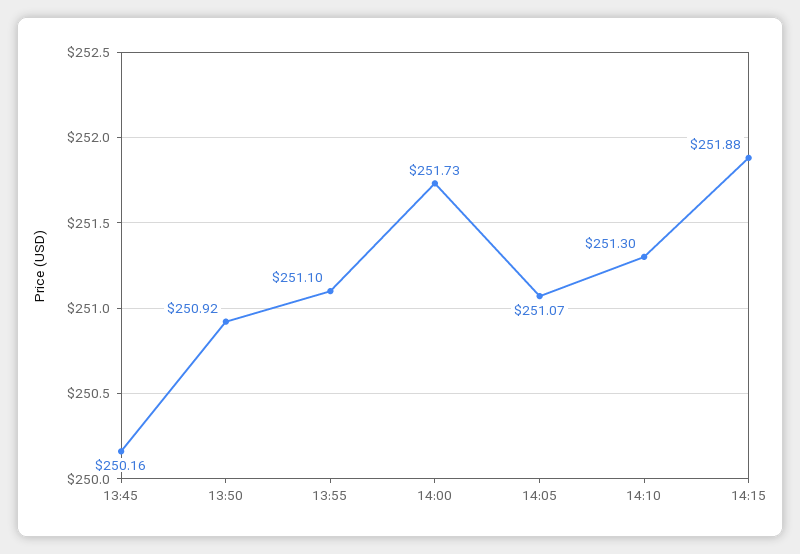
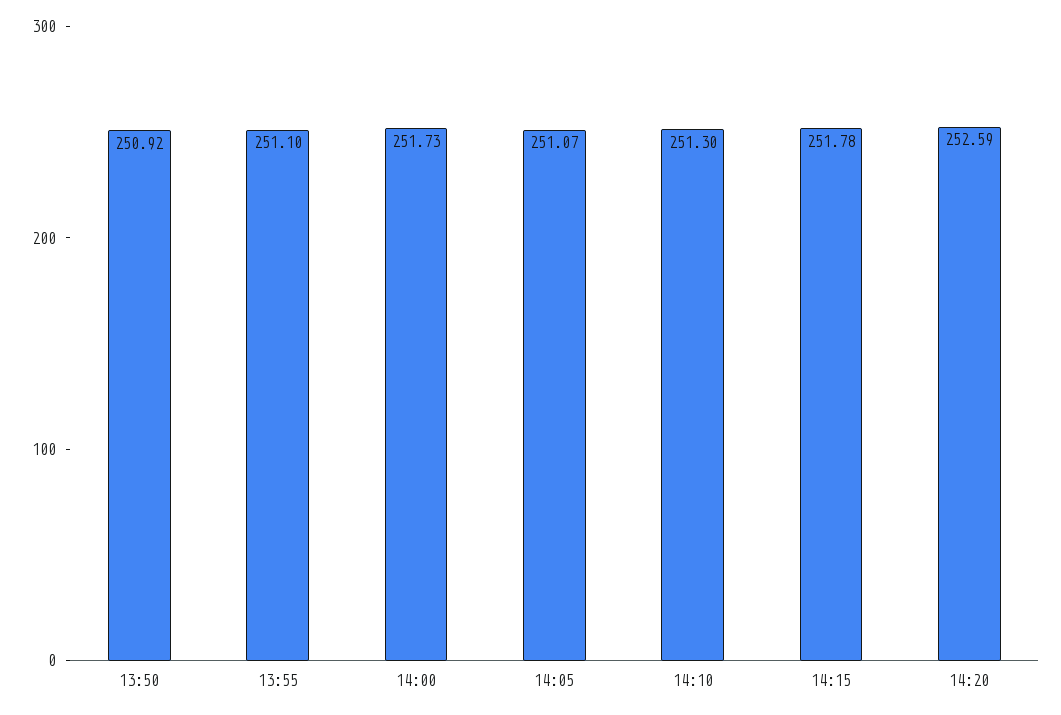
13:45: 250.16 -> none
14:15: 251.88 -> 251.78
14:20: none -> 252.59

